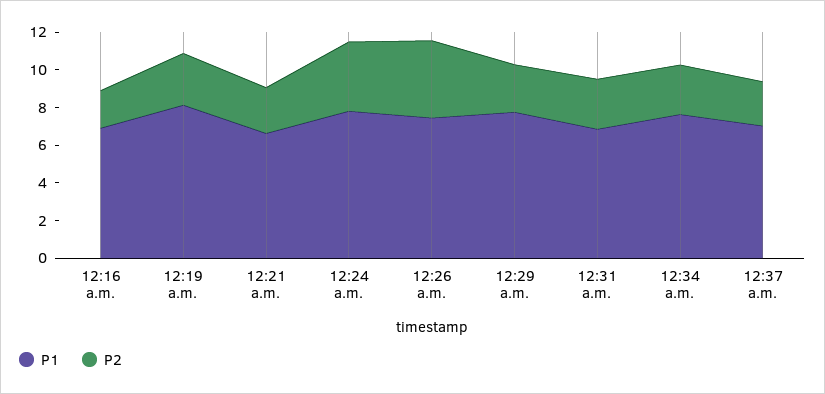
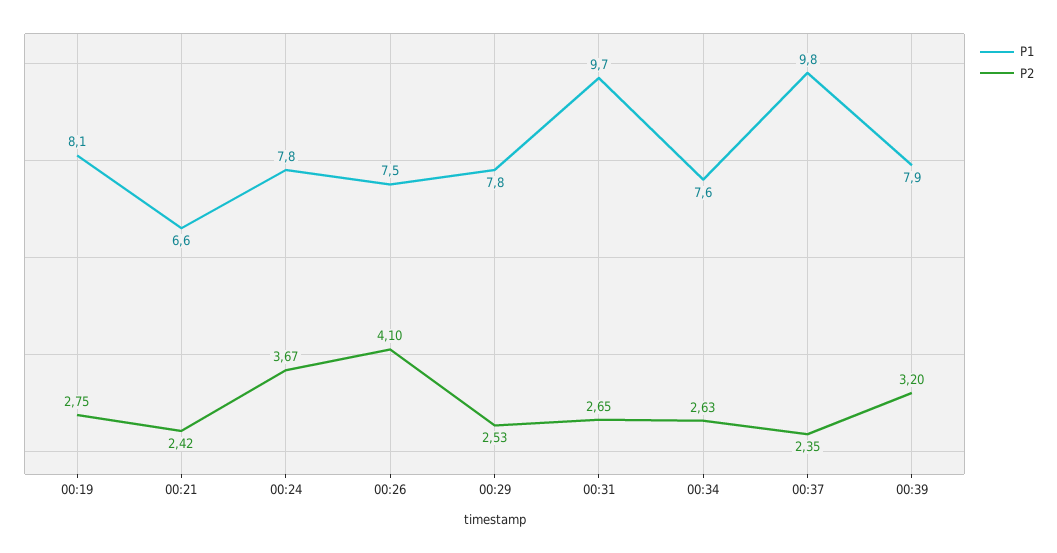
P1, 12:16 a.m.: 7 -> none
P2, 12:16 a.m.: 2 -> none
P1, 12:31 a.m.: 7 -> 9.7
P1, 12:37 a.m.: 7 -> 9.8
P1, 00:39: none -> 7.9
P2, 00:39: none -> 3.2

